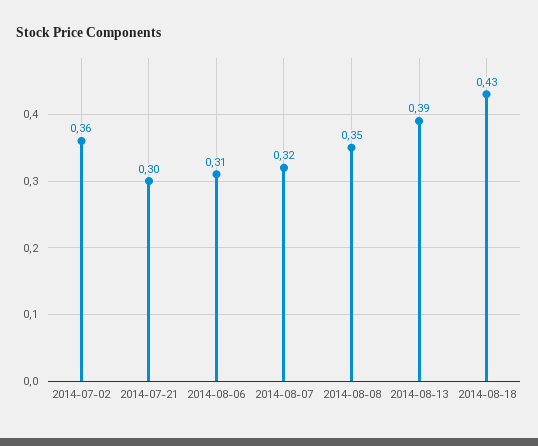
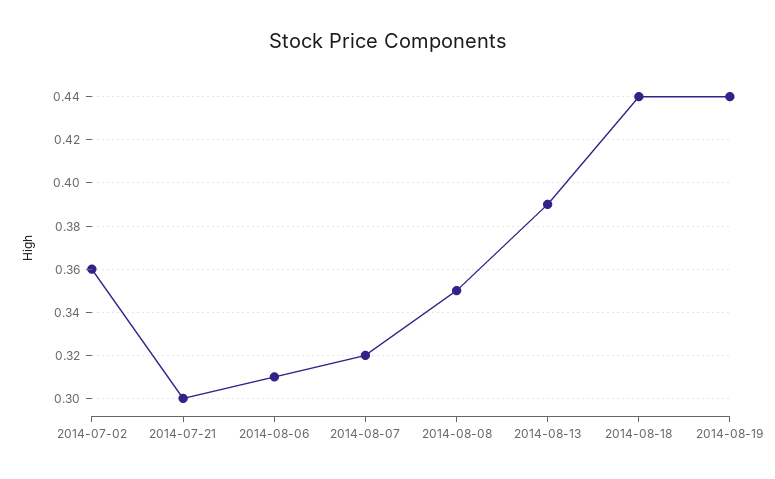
2014-08-18: 0.43 -> 0.44
2014-08-19: none -> 0.44

